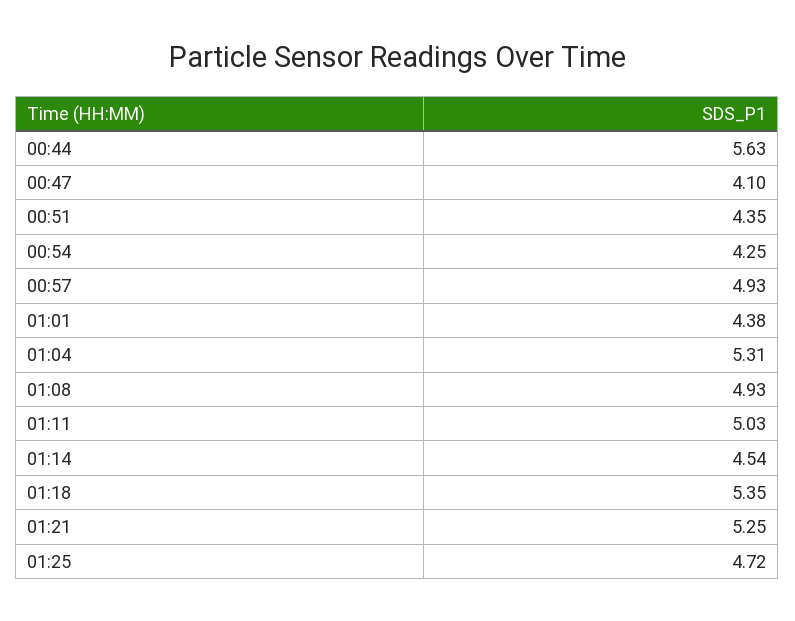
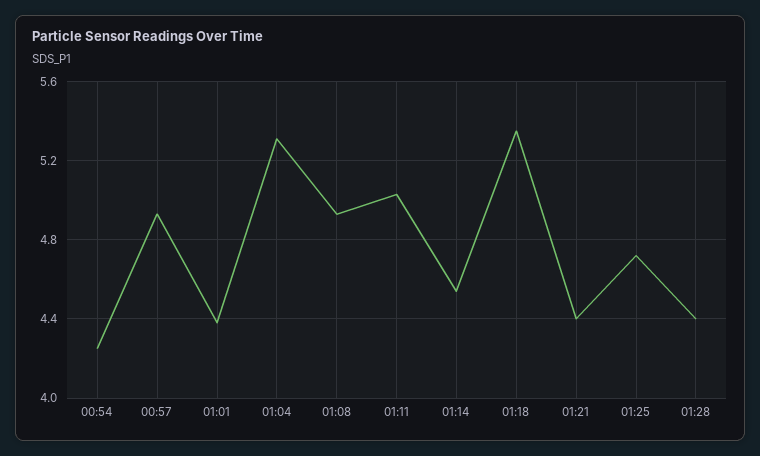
00:44: 5.63 -> none
00:47: 4.1 -> none
00:51: 4.35 -> none
01:21: 5.25 -> 4.4
01:28: none -> 4.4

